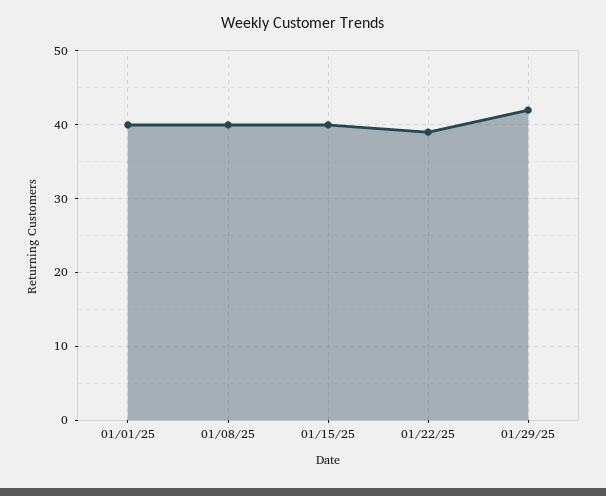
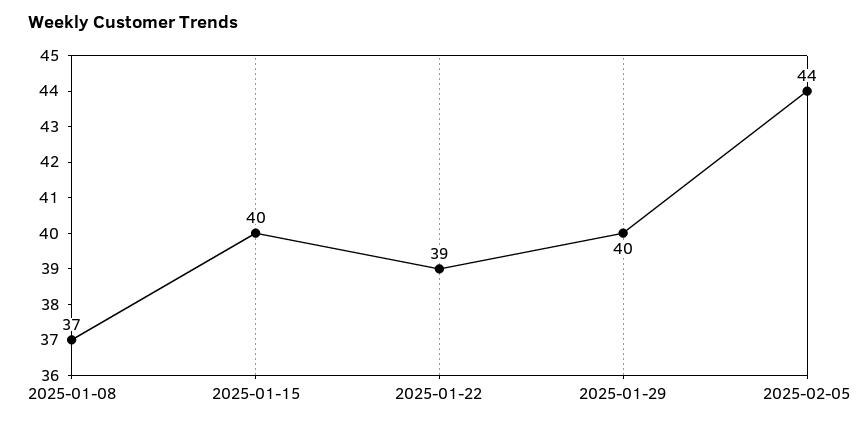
01/01/25: 40 -> none
01/08/25: 40 -> 37
01/29/25: 42 -> 40
2025-02-05: none -> 44

